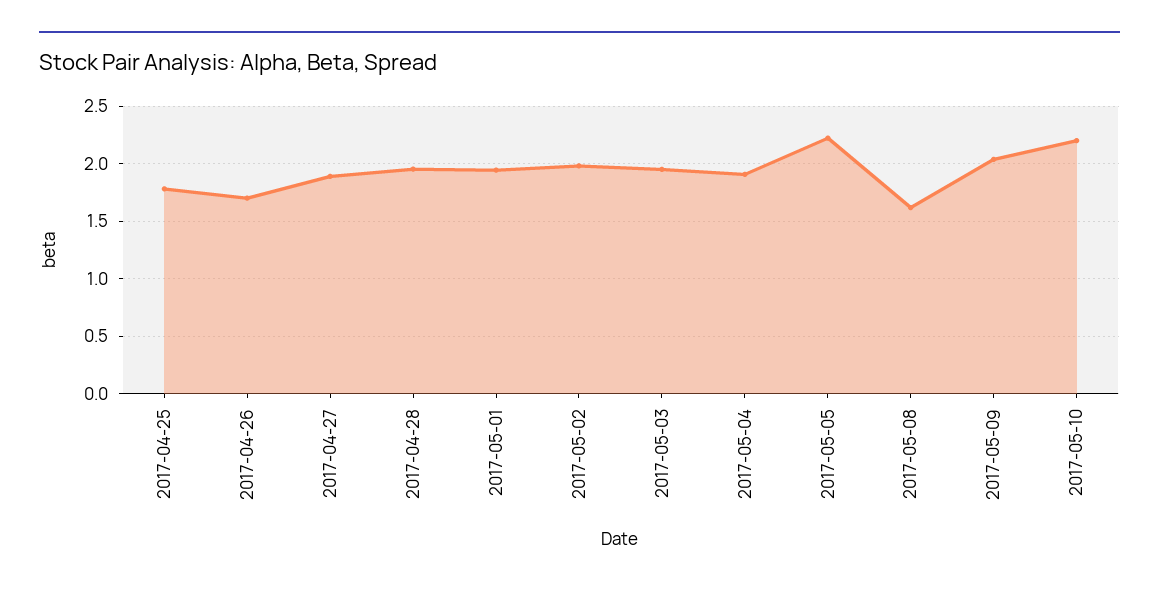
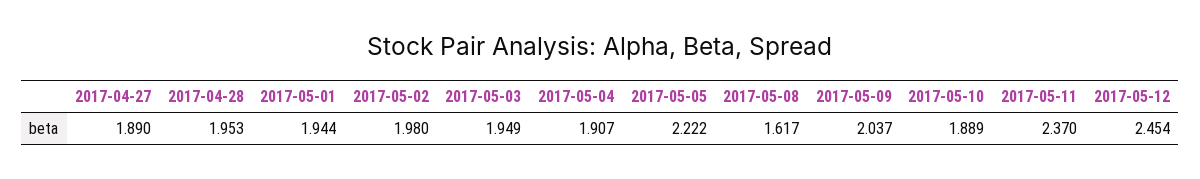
2017-04-25: 1.8 -> none
2017-04-26: 1.7 -> none
2017-05-10: 2.2 -> 1.889
2017-05-11: none -> 2.37
2017-05-12: none -> 2.454

